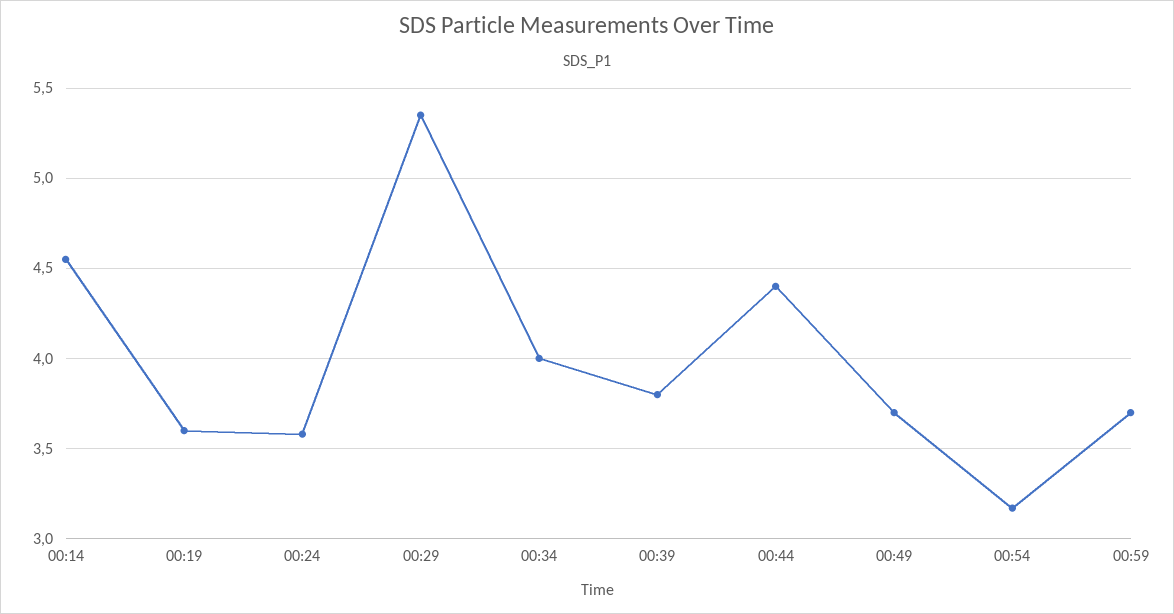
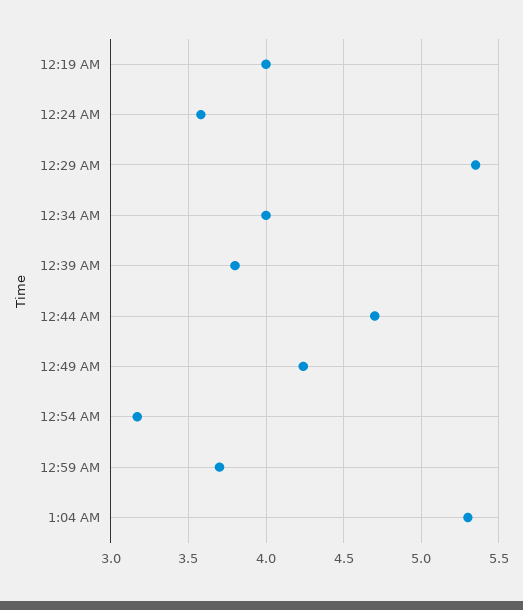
00:14: 4.55 -> none
00:19: 3.6 -> 4
00:44: 4.4 -> 4.7
00:49: 3.7 -> 4.25
1:04 AM: none -> 5.3

